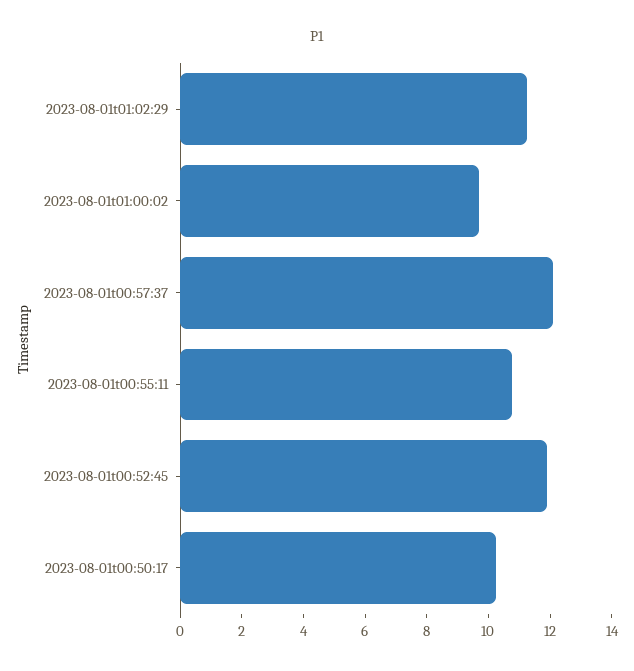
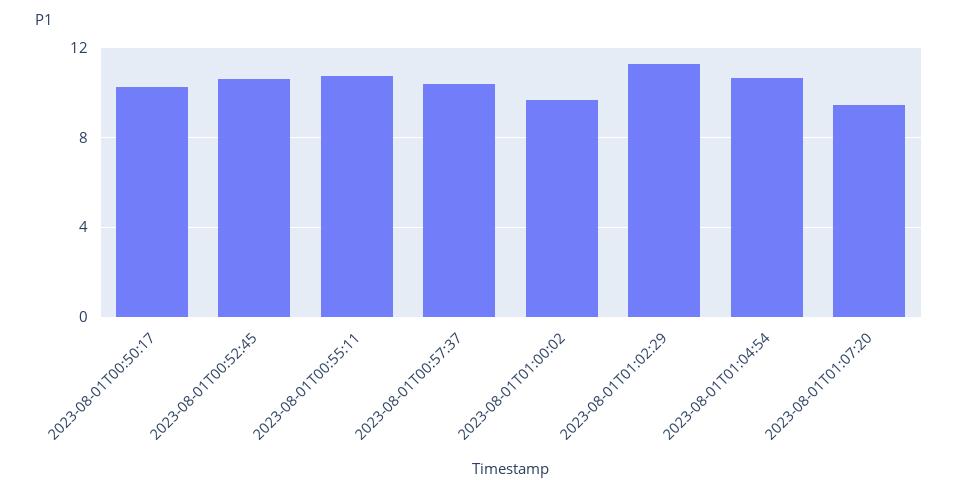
2023-08-01t00:57:37: 12 -> 10.5
2023-08-01t00:52:45: 12 -> 10.5
2023-08-01T01:04:54: none -> 10.5
2023-08-01T01:07:20: none -> 9.5

